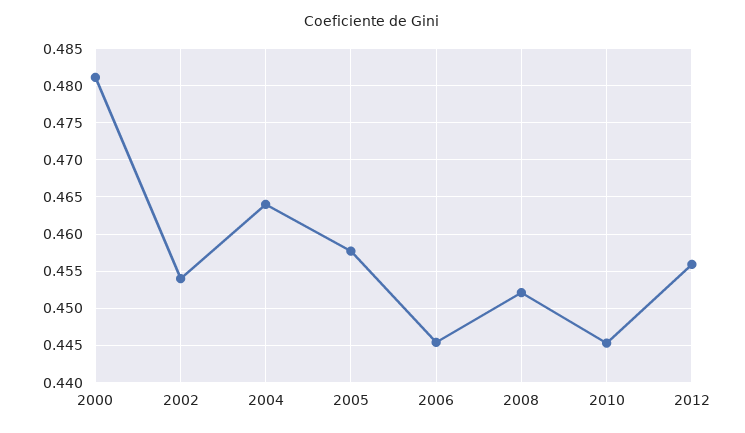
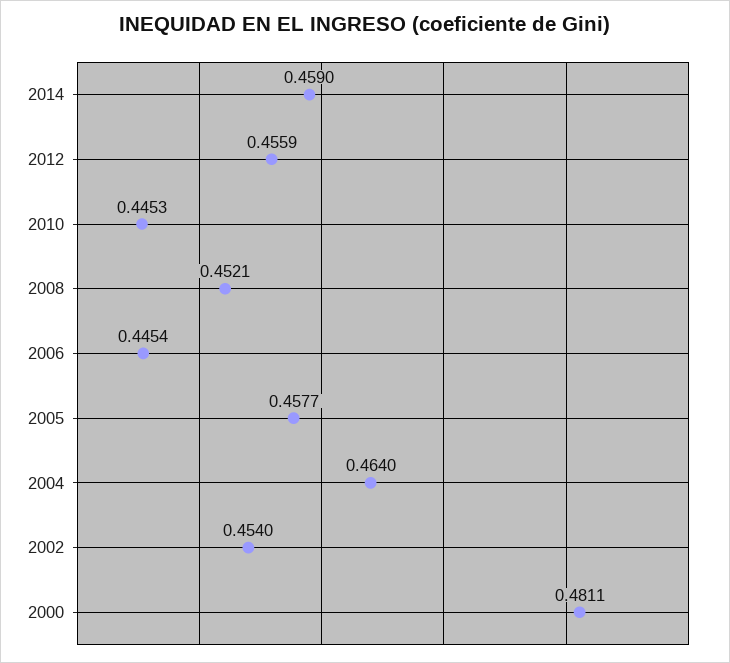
2014: none -> 0.459

